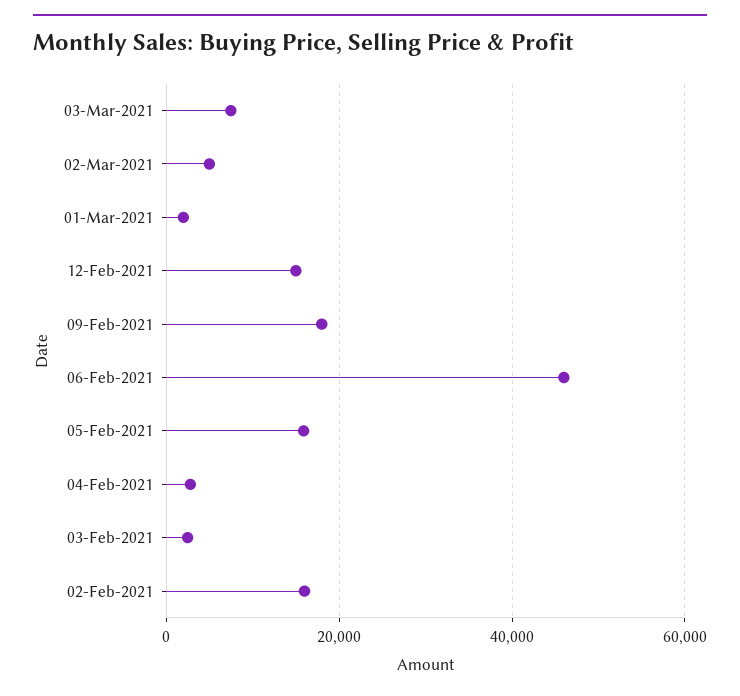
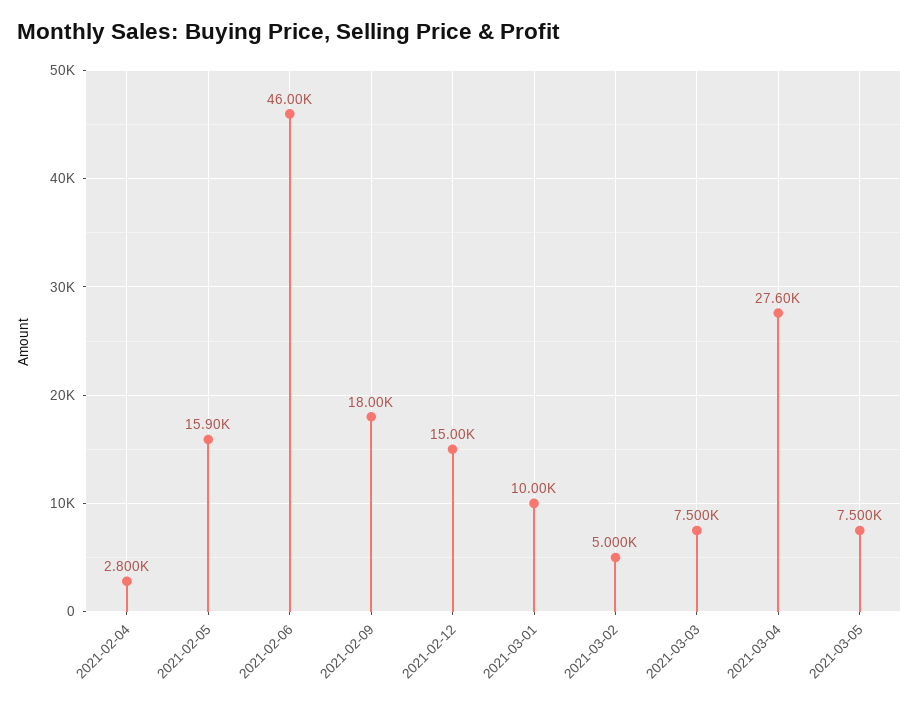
01-Mar-2021: 2000 -> 10000
03-Feb-2021: 2000 -> none
02-Feb-2021: 16000 -> none
2021-03-04: none -> 27600
2021-03-05: none -> 7500

